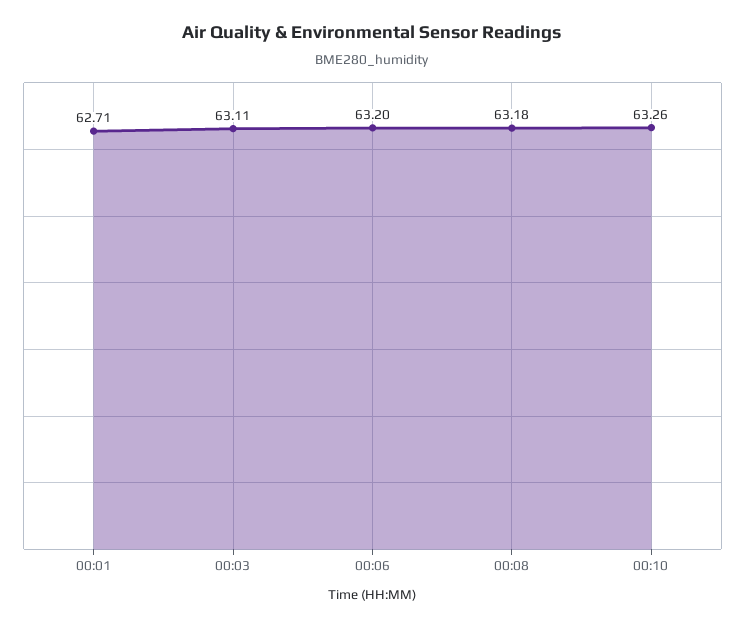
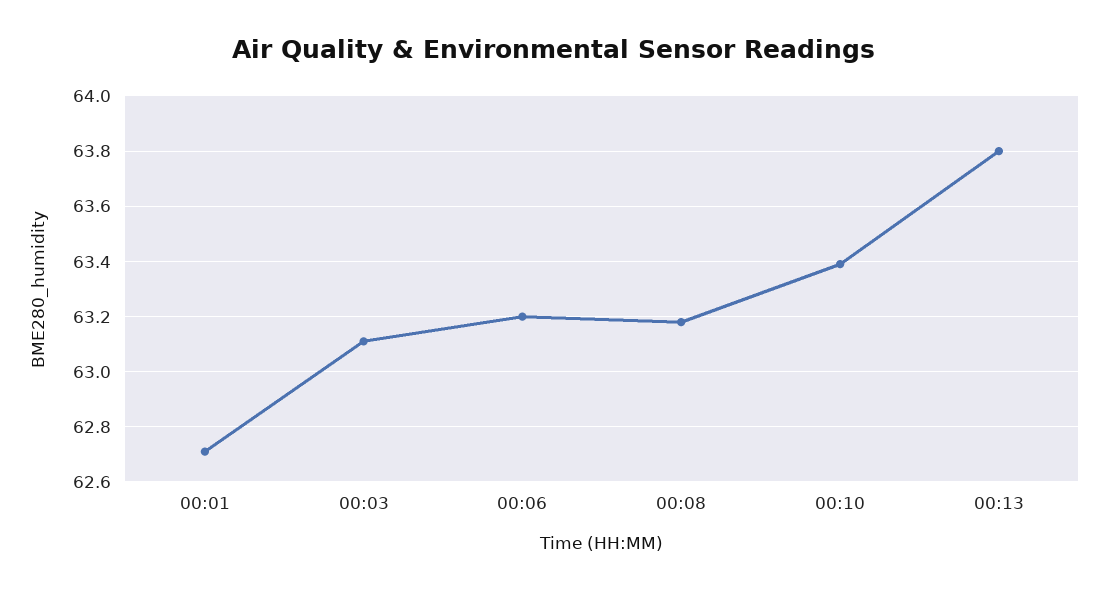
00:10: 63.26 -> 63.4
00:13: none -> 63.8

